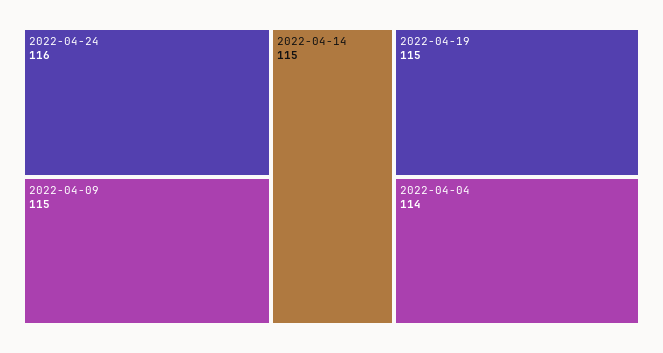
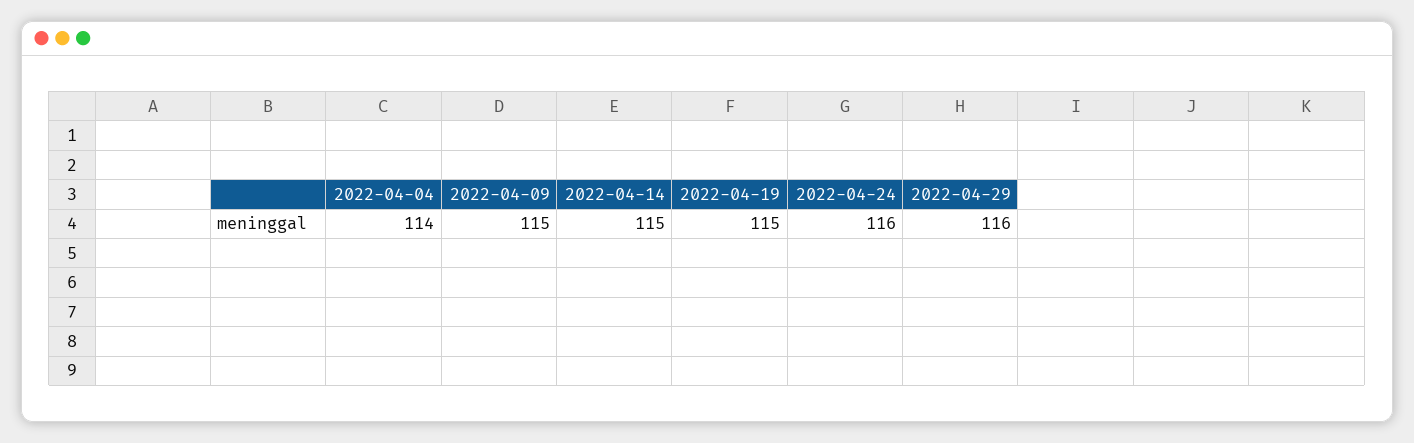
2022-04-29: none -> 116

